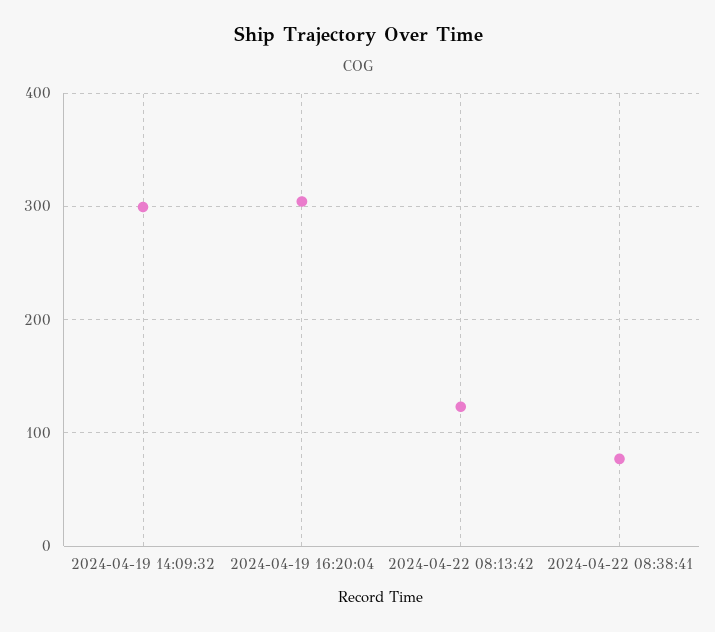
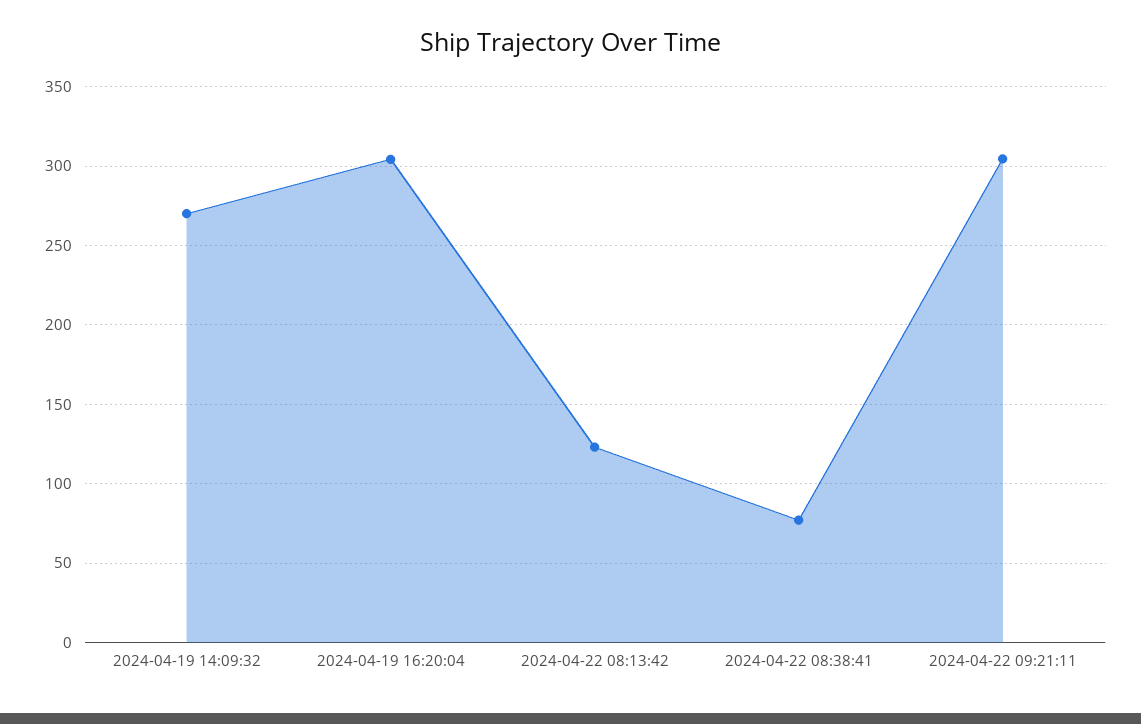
2024-04-19 14:09:32: 300 -> 270
2024-04-22 09:21:11: none -> 305

